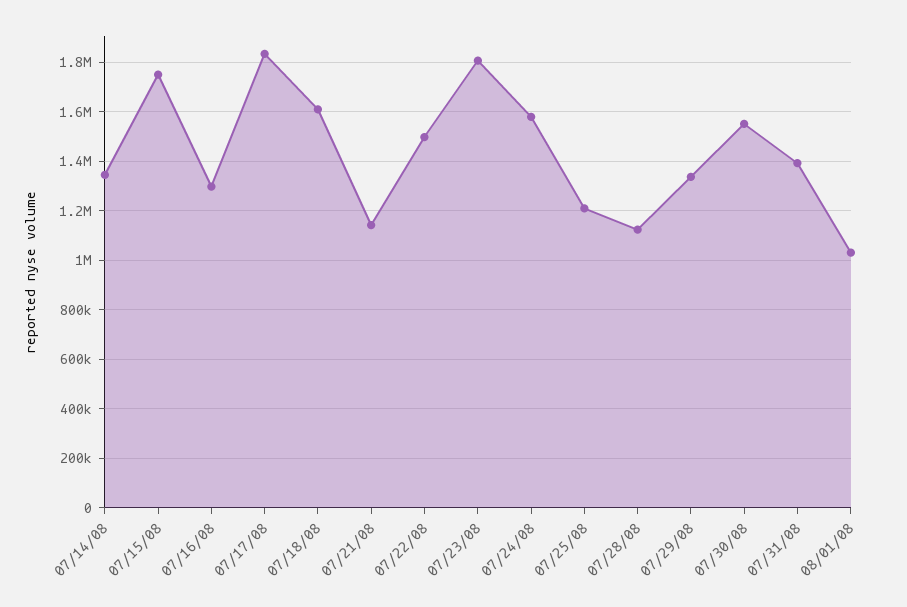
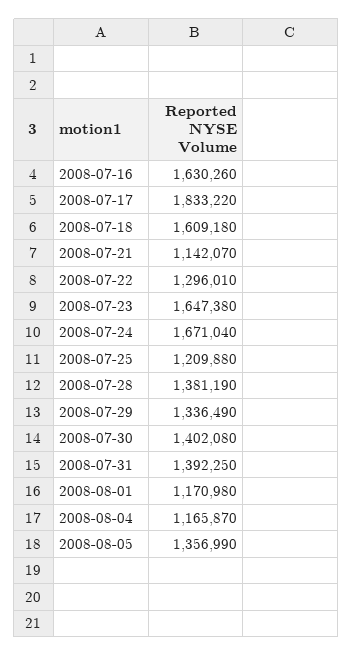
07/14/08: 1350000 -> none
07/15/08: 1750000 -> none
07/16/08: 1300000 -> 1630260
07/22/08: 1500000 -> 1296010
07/23/08: 1800000 -> 1647380
07/24/08: 1575000 -> 1671040
07/28/08: 1125000 -> 1381190
07/30/08: 1550000 -> 1402080
08/01/08: 1025000 -> 1170980
2008-08-04: none -> 1165870
2008-08-05: none -> 1356990

